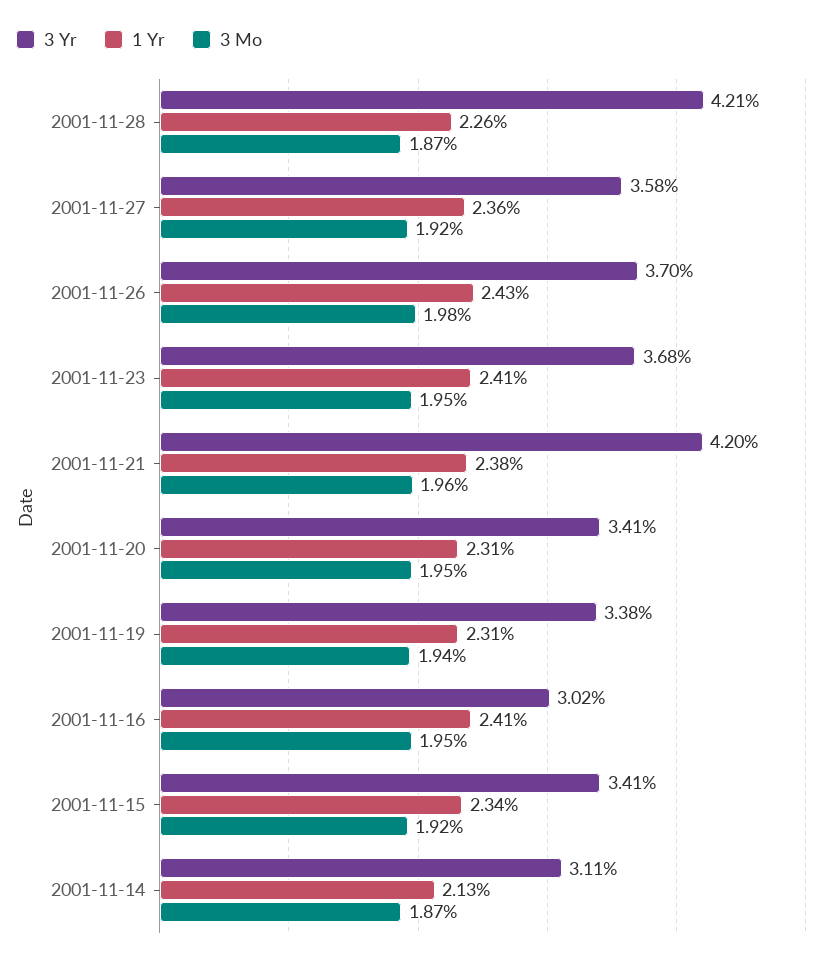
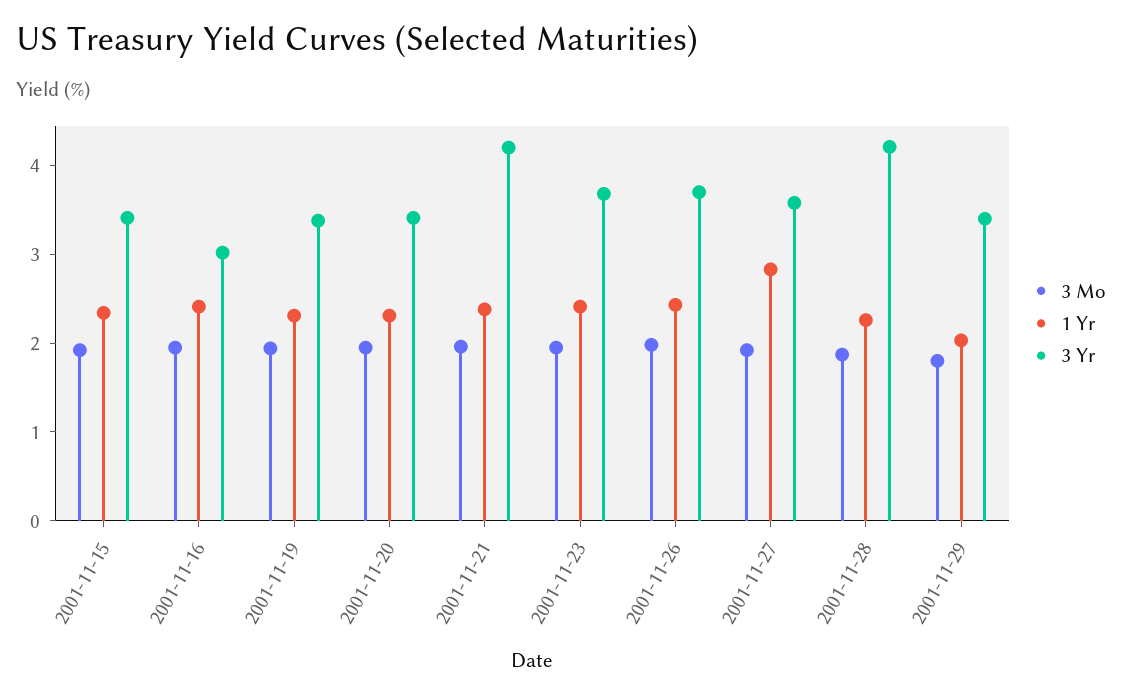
1 Yr, 2001-11-27: 2.36 -> 2.8
3 Yr, 2001-11-14: 3.11 -> none
1 Yr, 2001-11-14: 2.13 -> none
3 Mo, 2001-11-14: 1.87 -> none
3 Mo, 2001-11-29: none -> 1.8
1 Yr, 2001-11-29: none -> 2
3 Yr, 2001-11-29: none -> 3.4

